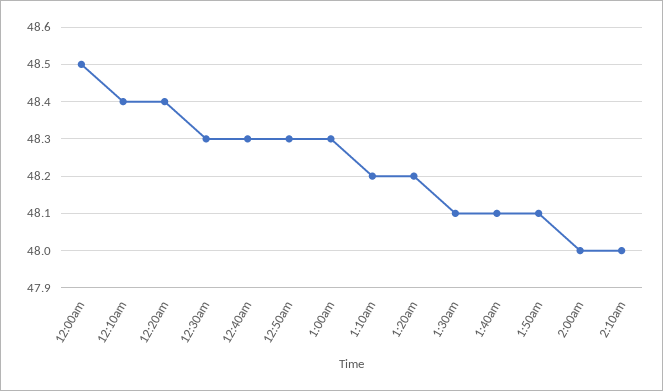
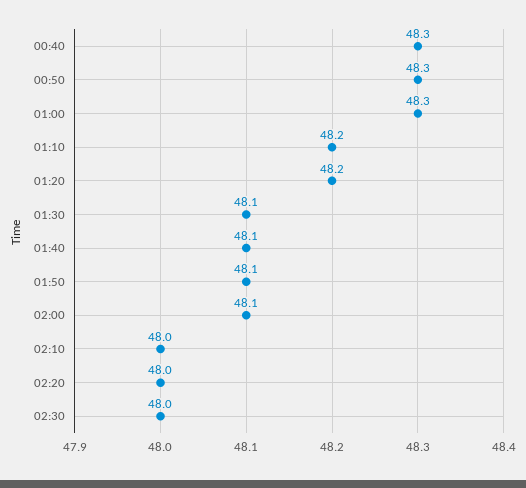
12:00am: 48.5 -> none
12:10am: 48.4 -> none
12:20am: 48.4 -> none
12:30am: 48.3 -> none
2:00am: 48 -> 48.1
02:20: none -> 48
02:30: none -> 48

